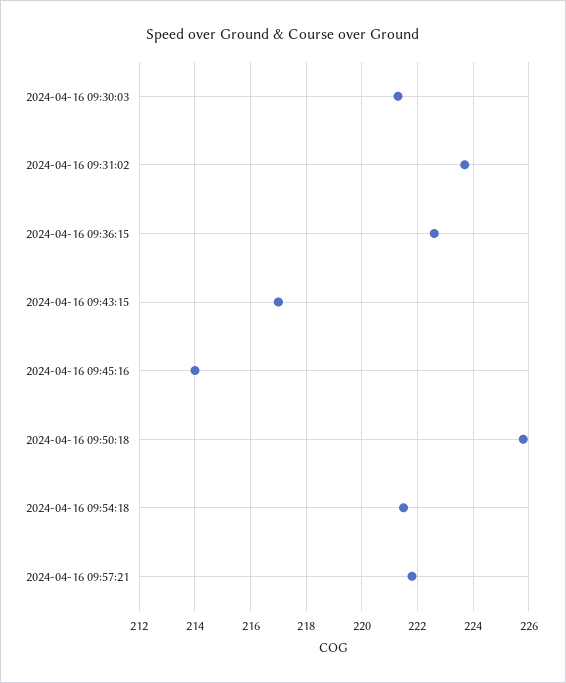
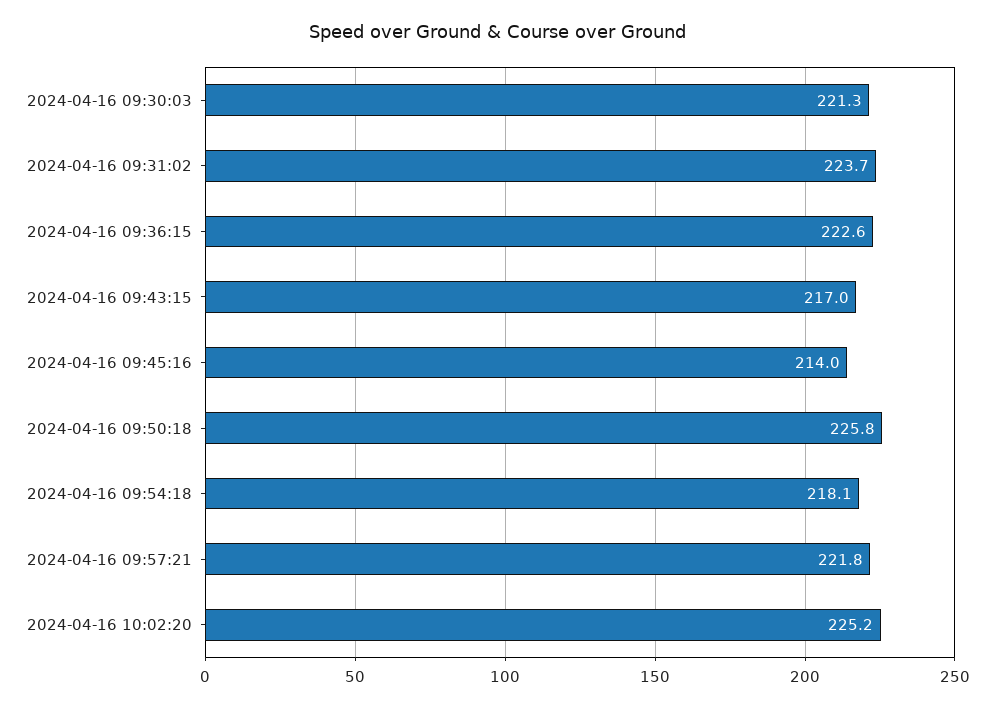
2024-04-16 09:54:18: 221.5 -> 218.1
2024-04-16 10:02:20: none -> 225.2

